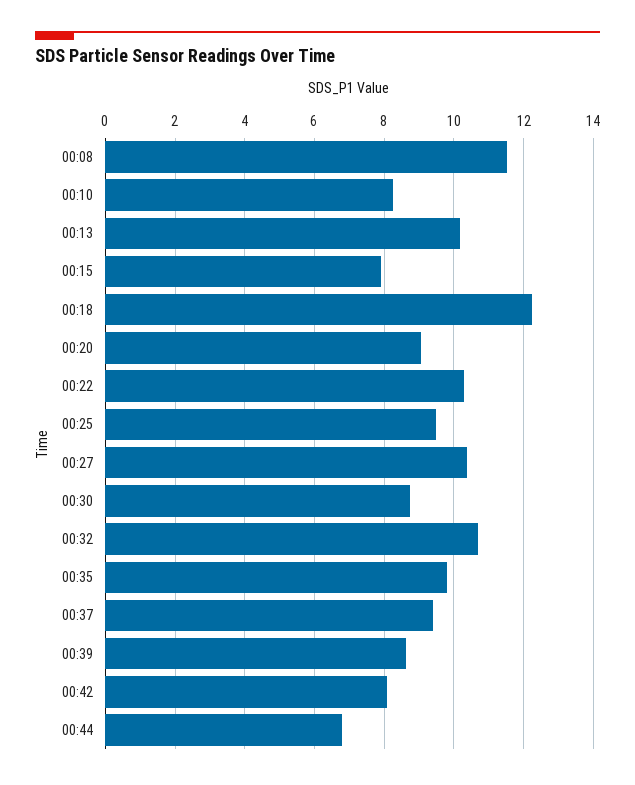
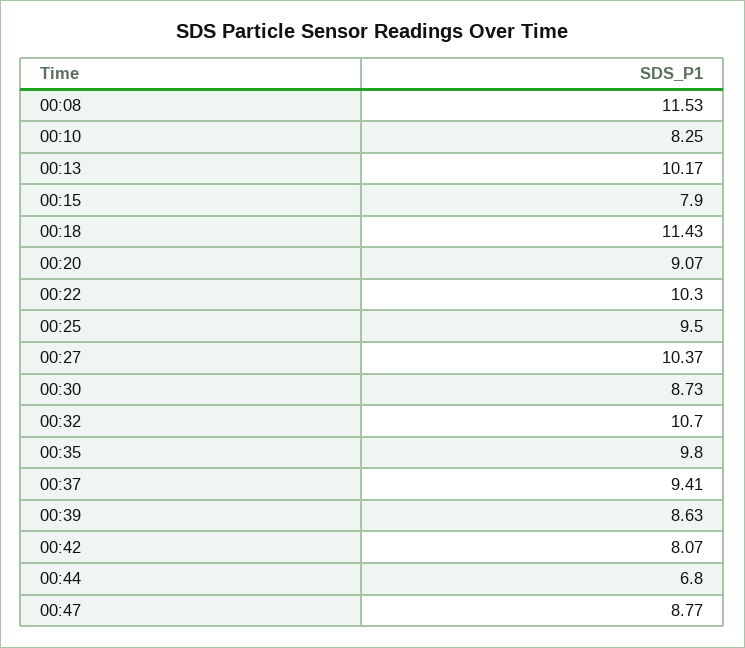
00:18: 12.2 -> 11.43
00:47: none -> 8.77

